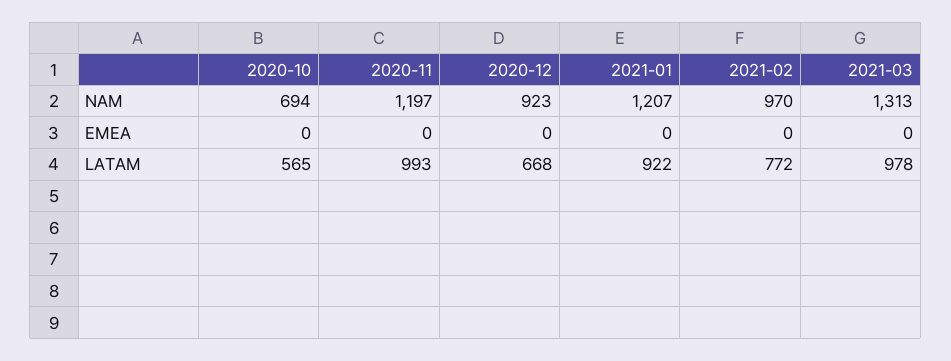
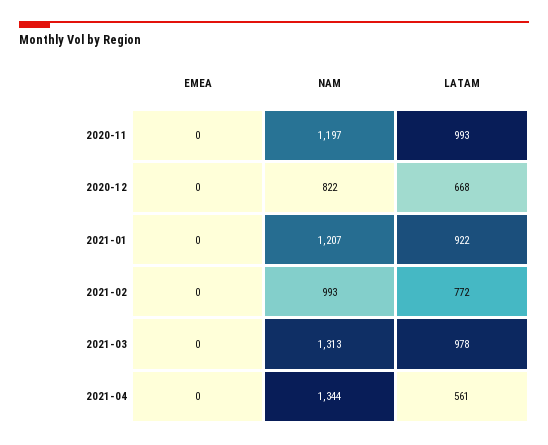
2020-10, NAM: 694 -> none
2020-12, NAM: 923 -> 822
2021-02, NAM: 970 -> 993
2020-10, EMEA: 0 -> none
2020-10, LATAM: 565 -> none
2021-04, EMEA: none -> 0
2021-04, NAM: none -> 1344
2021-04, LATAM: none -> 561

